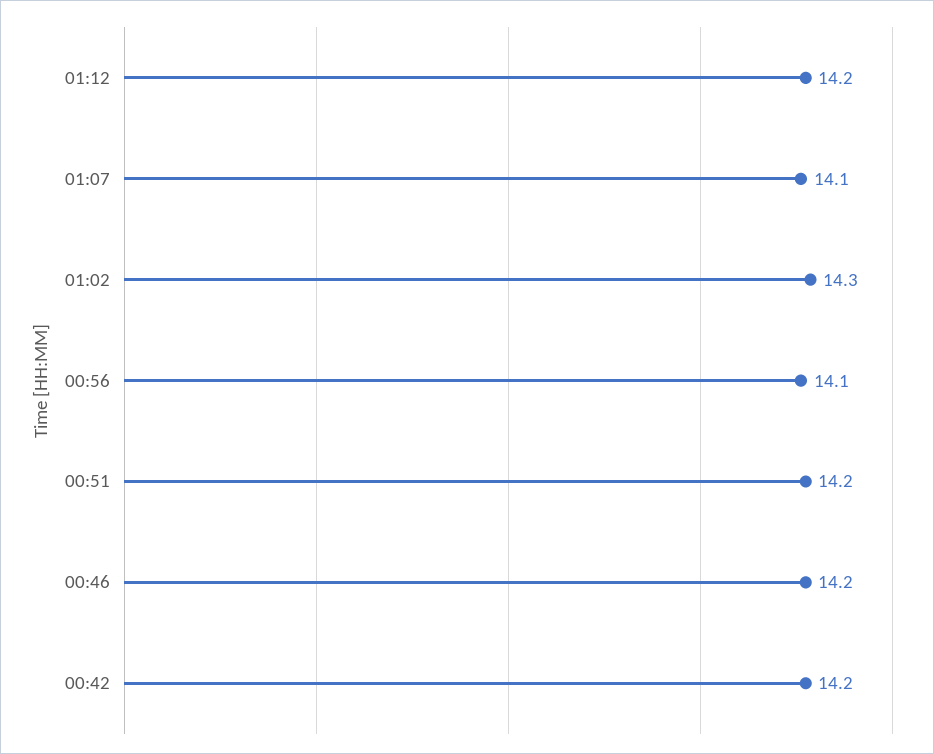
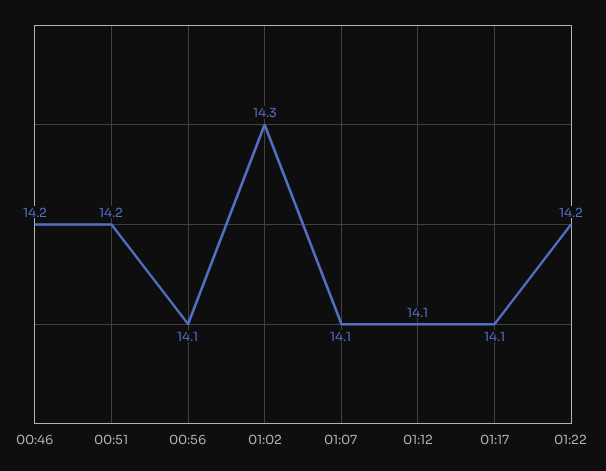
01:12: 14.2 -> 14.1
00:42: 14.2 -> none
01:17: none -> 14.1
01:22: none -> 14.2

